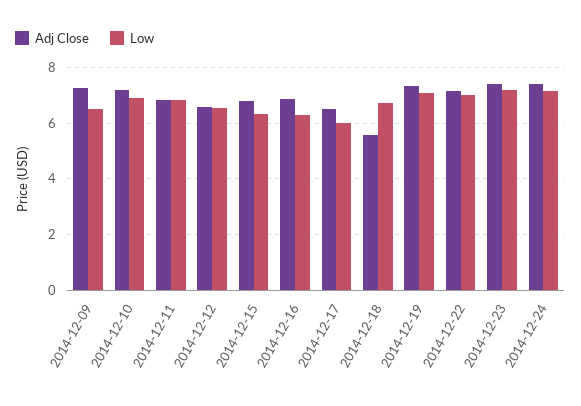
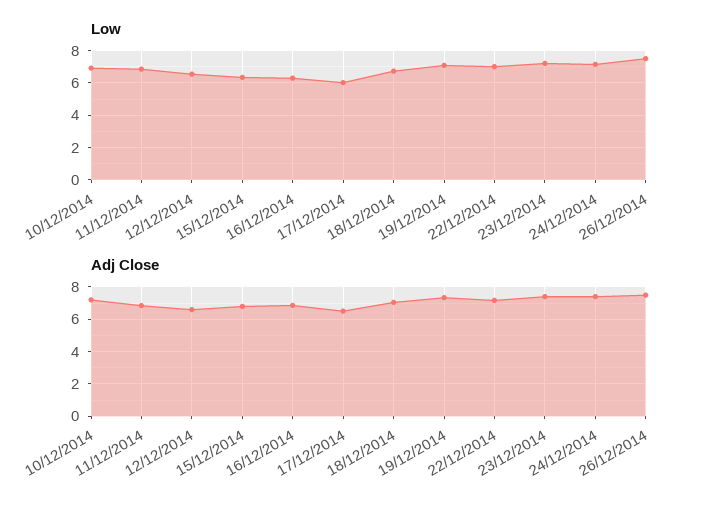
Adj Close, 2014-12-09: 7.25 -> none
Low, 2014-12-09: 6.5 -> none
Adj Close, 2014-12-18: 5.5 -> 7
Low, 26/12/2014: none -> 7.5
Adj Close, 26/12/2014: none -> 7.5

